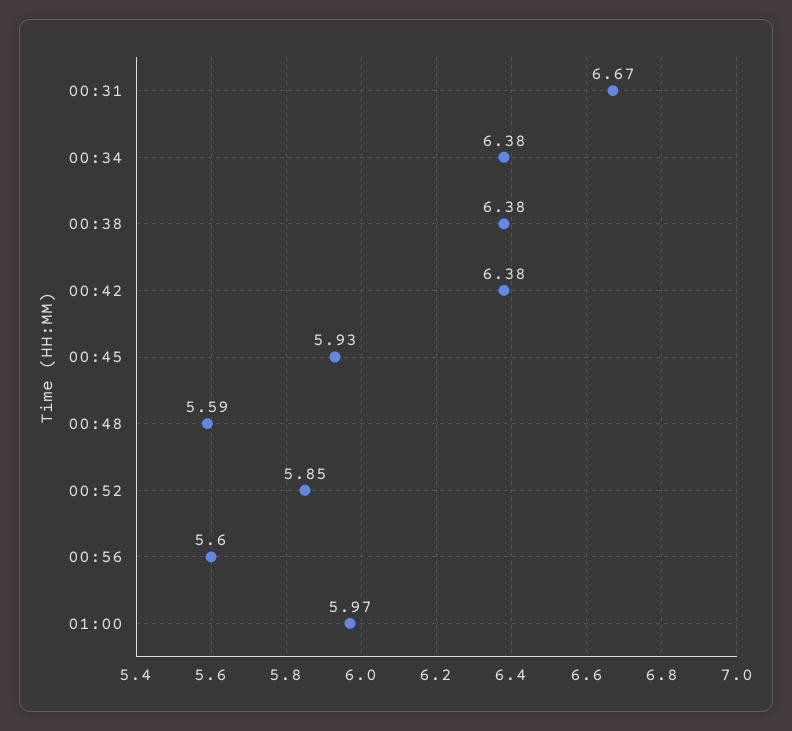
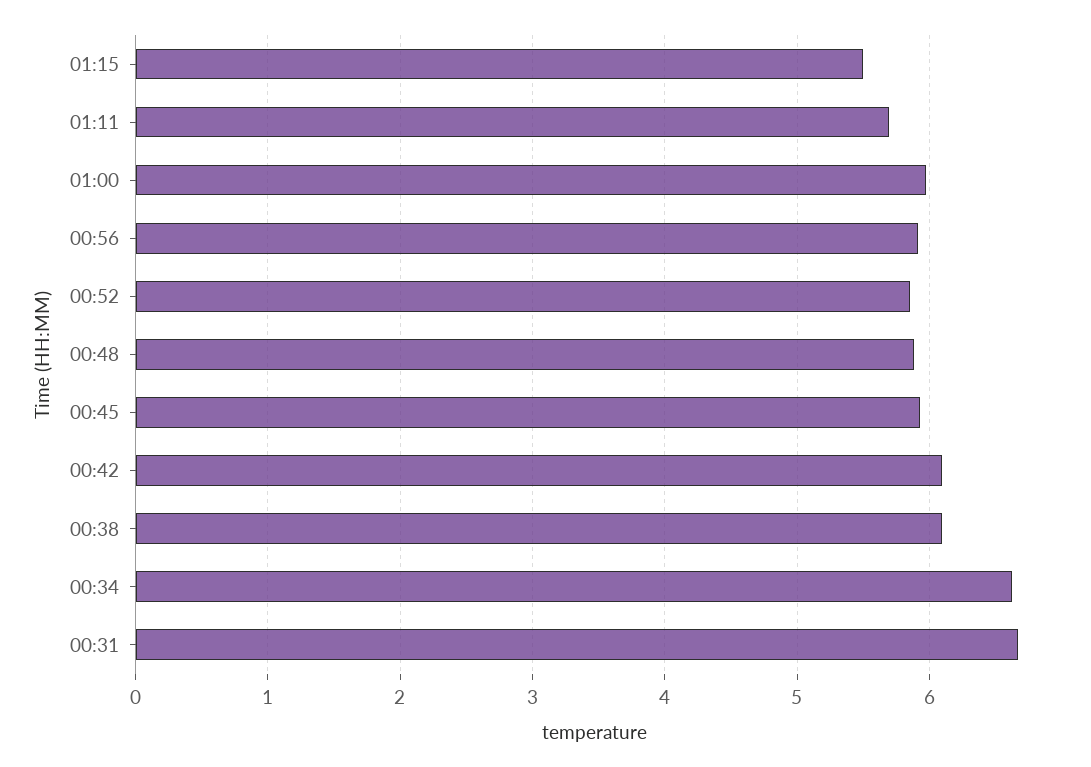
00:34: 6.38 -> 6.6
00:38: 6.38 -> 6.1
00:42: 6.38 -> 6.1
00:48: 5.59 -> 5.9
00:56: 5.6 -> 5.9
01:15: none -> 5.5
01:11: none -> 5.7

